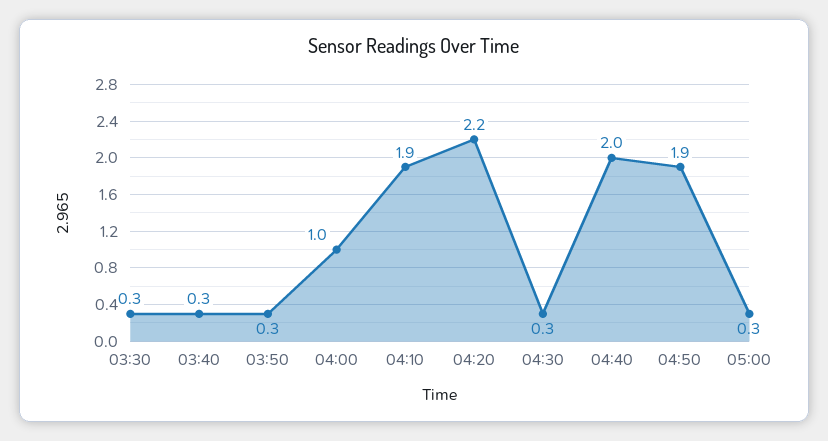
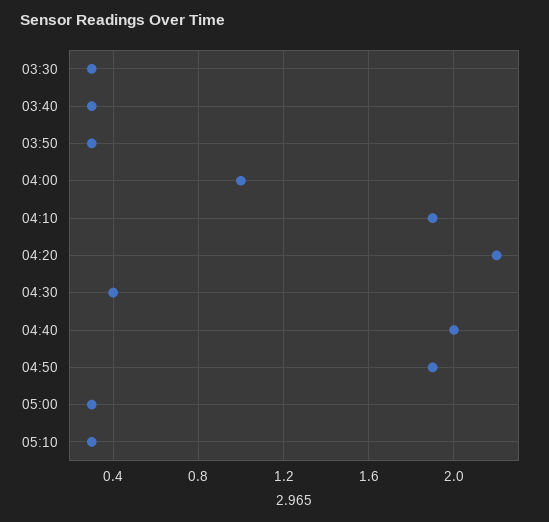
04:30: 0.3 -> 0.4
05:10: none -> 0.3

